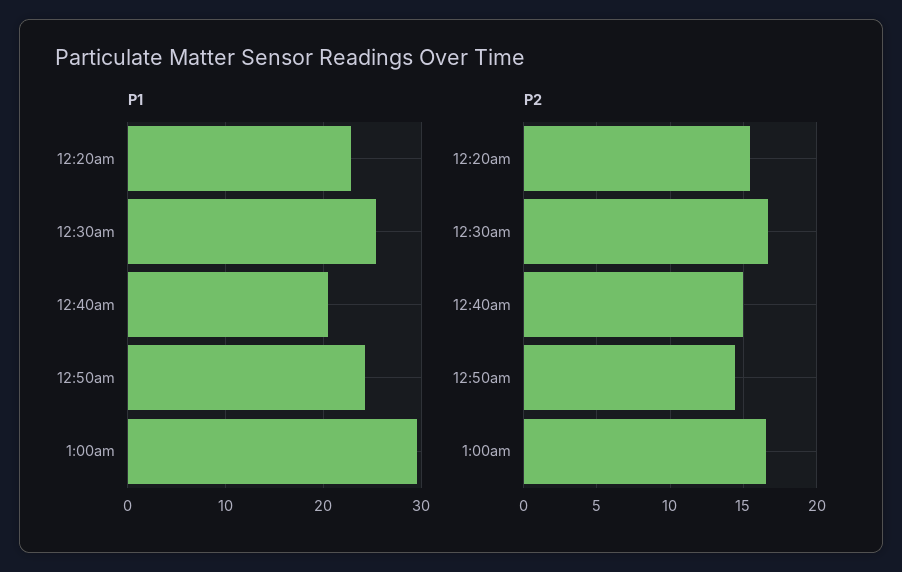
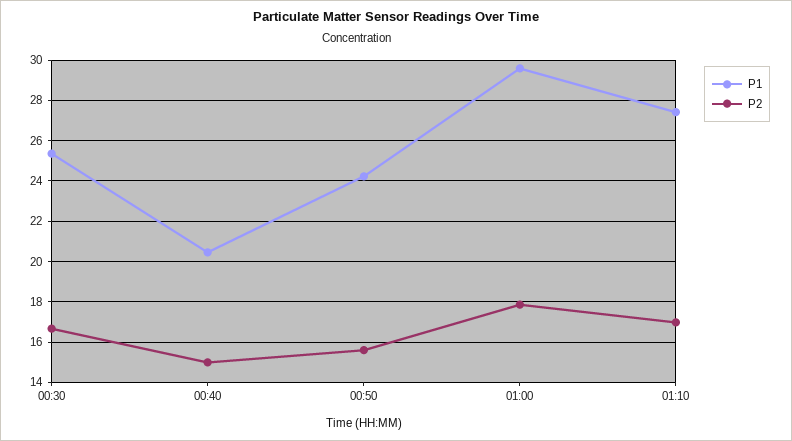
P1, 12:20am: 23 -> none
P2, 12:20am: 15.5 -> none
P2, 12:50am: 14.5 -> 15.5
P2, 1:00am: 16.5 -> 18
P1, 01:10: none -> 27.5
P2, 01:10: none -> 17

